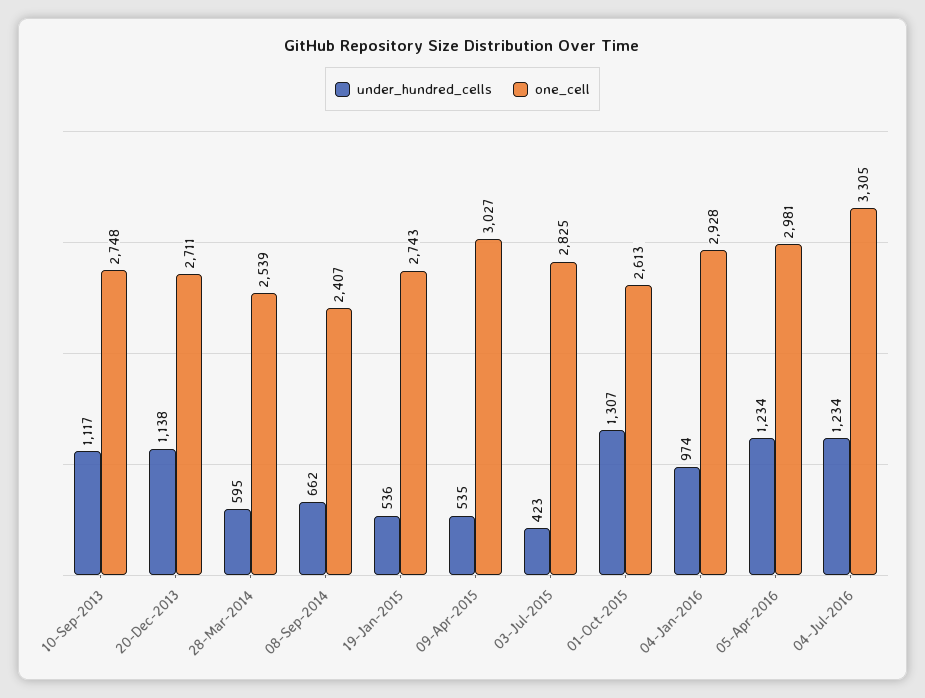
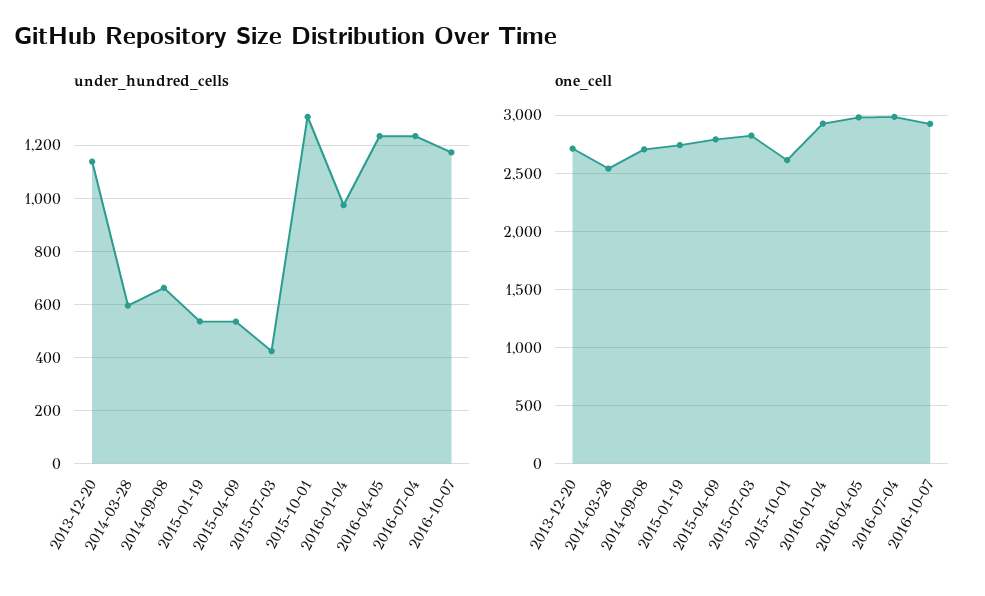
under_hundred_cells, 10-Sep-2013: 1117 -> none
one_cell, 10-Sep-2013: 2748 -> none
one_cell, 08-Sep-2014: 2407 -> 2700
one_cell, 09-Apr-2015: 3027 -> 2800
one_cell, 04-Jul-2016: 3305 -> 3000
under_hundred_cells, 2016-10-07: none -> 1175
one_cell, 2016-10-07: none -> 2900

